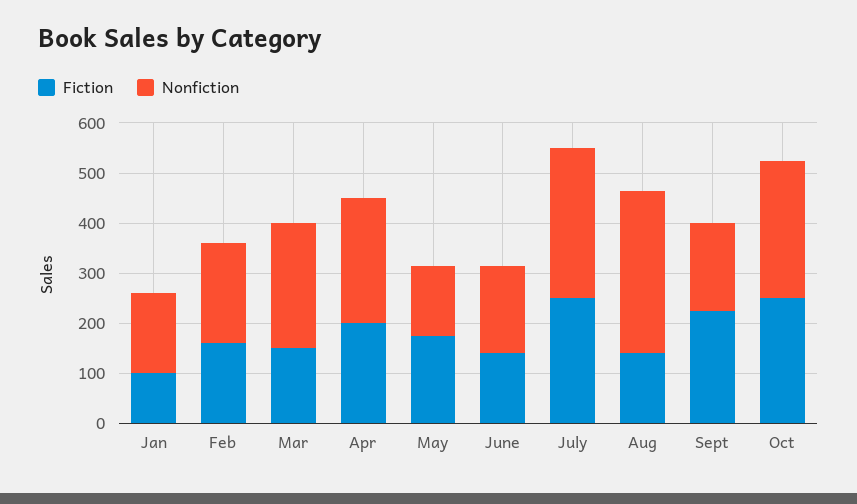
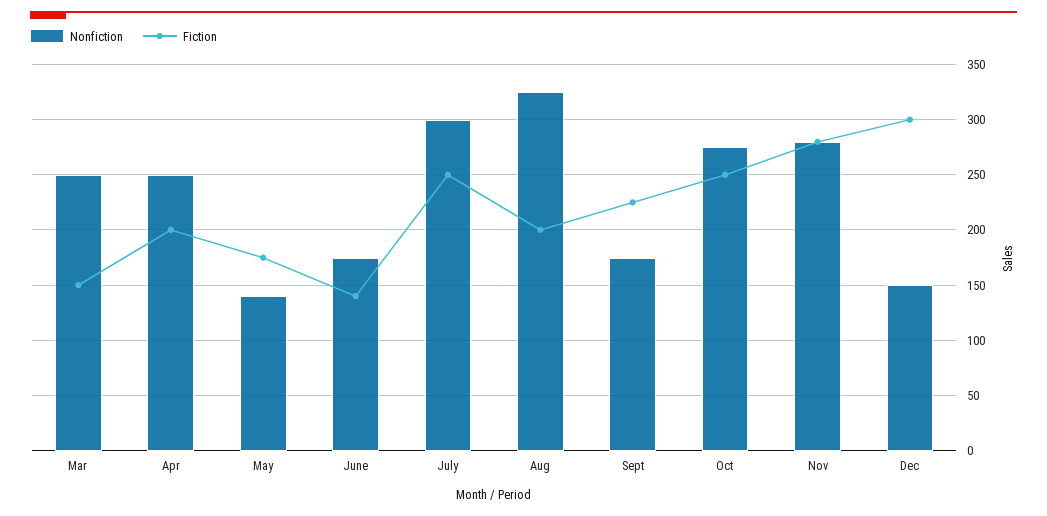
Fiction, Jan: 100 -> none
Nonfiction, Jan: 160 -> none
Fiction, Feb: 160 -> none
Nonfiction, Feb: 200 -> none
Fiction, Aug: 140 -> 200
Nonfiction, Nov: none -> 280
Fiction, Nov: none -> 280
Nonfiction, Dec: none -> 150
Fiction, Dec: none -> 300

